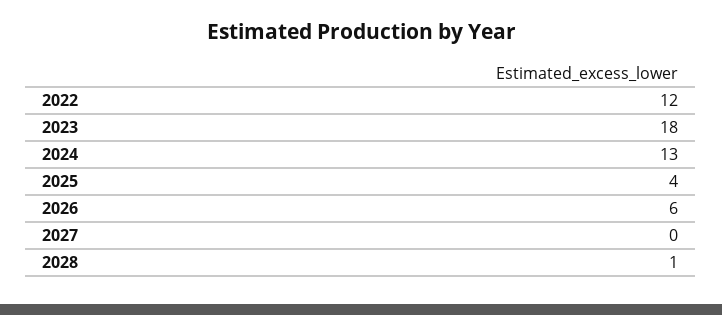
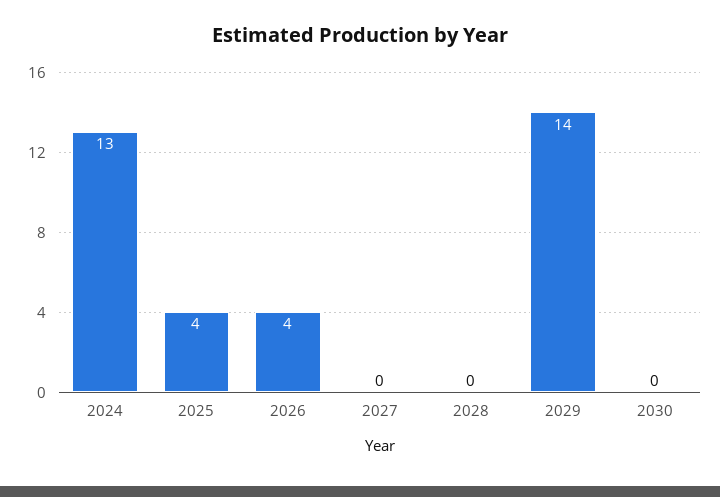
2022: 12 -> none
2023: 18 -> none
2026: 6 -> 4
2028: 1 -> 0
2029: none -> 14
2030: none -> 0

